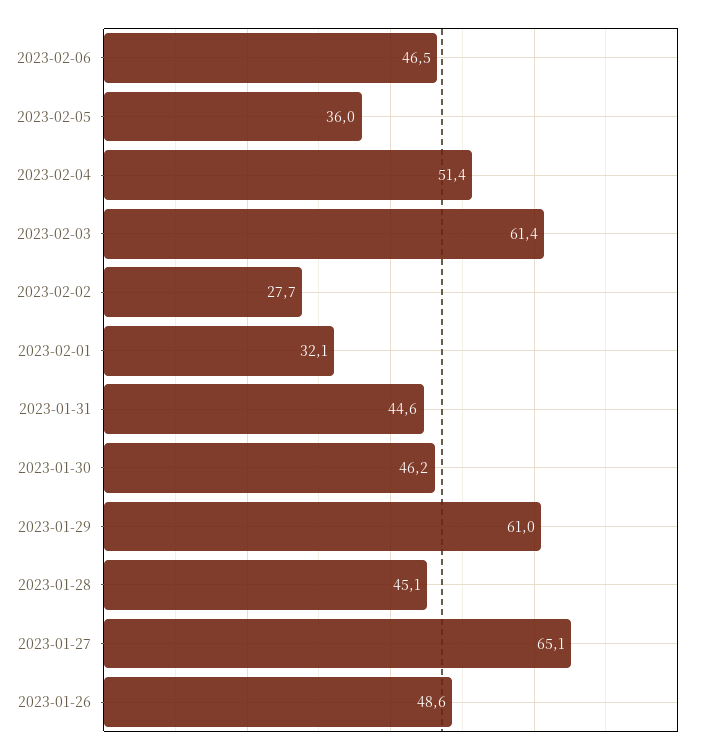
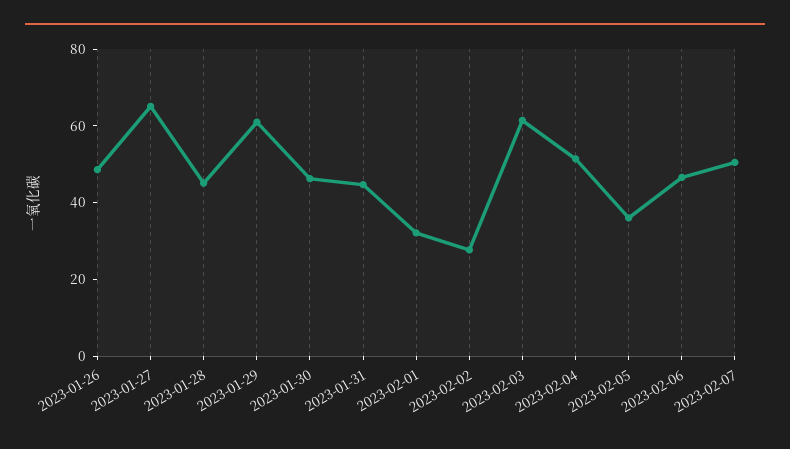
2023-02-07: none -> 50

